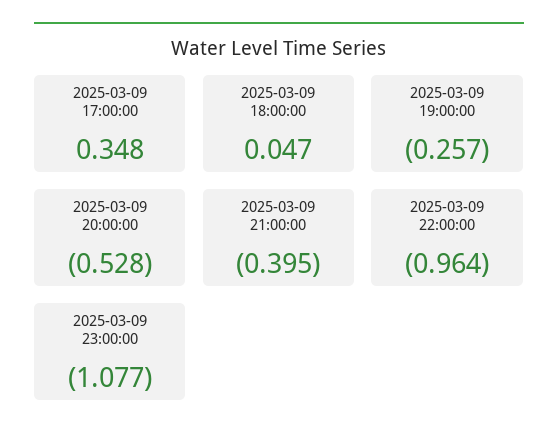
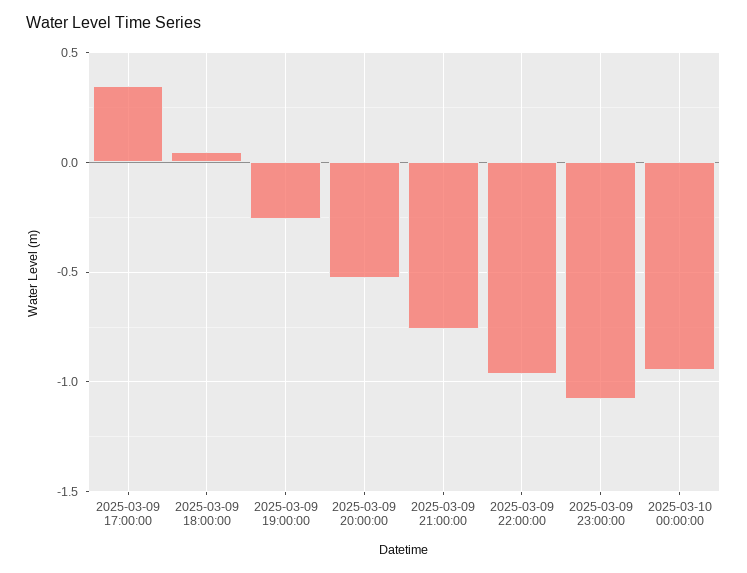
2025-03-09 21:00:00: -0.395 -> -0.75
2025-03-10 00:00:00: none -> -0.95

